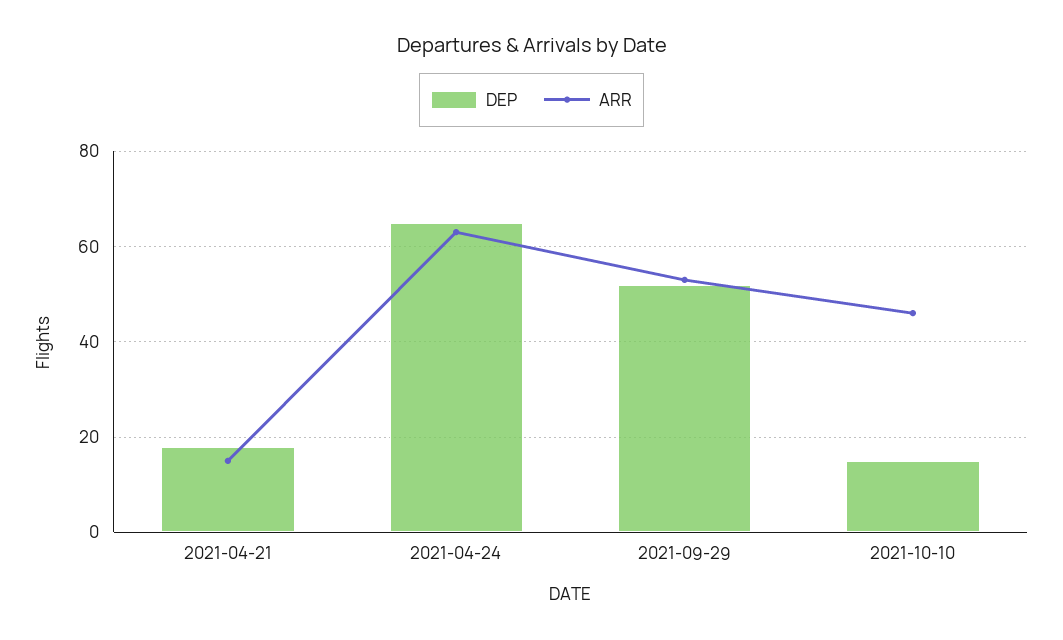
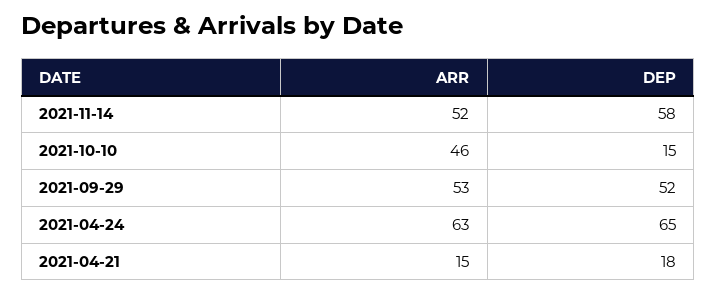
ARR, 2021-11-14: none -> 52
DEP, 2021-11-14: none -> 58

